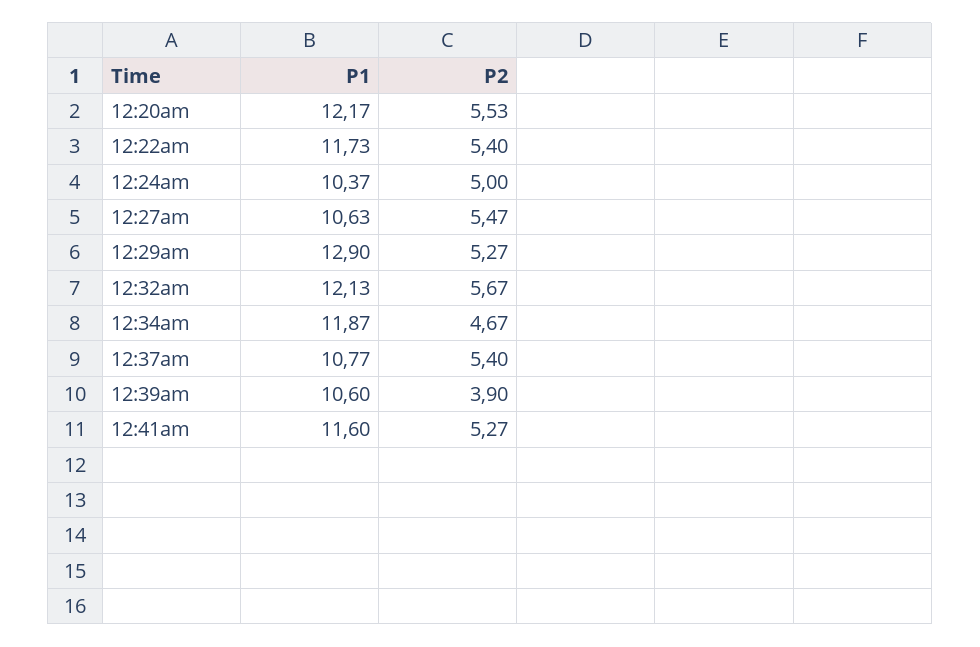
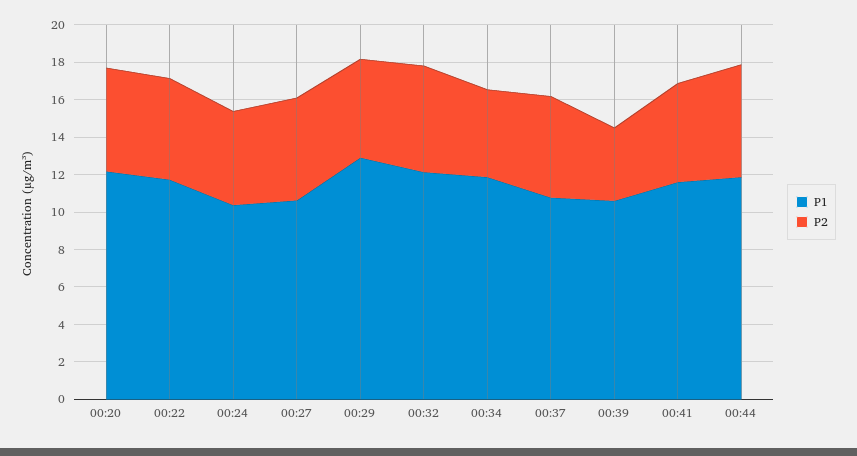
P1, 00:44: none -> 12
P2, 00:44: none -> 6

